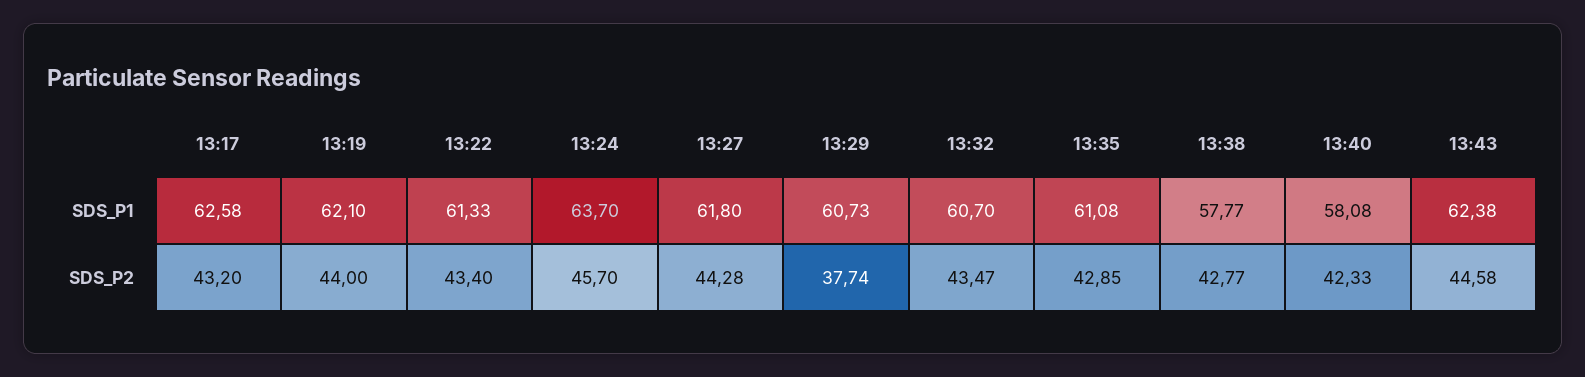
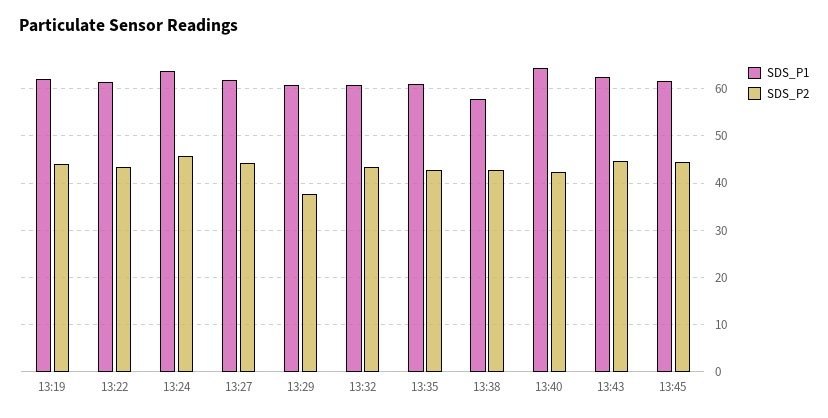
SDS_P1, 13:17: 62.58 -> none
SDS_P1, 13:40: 58.08 -> 64
SDS_P2, 13:17: 43.2 -> none
SDS_P1, 13:45: none -> 62
SDS_P2, 13:45: none -> 44

